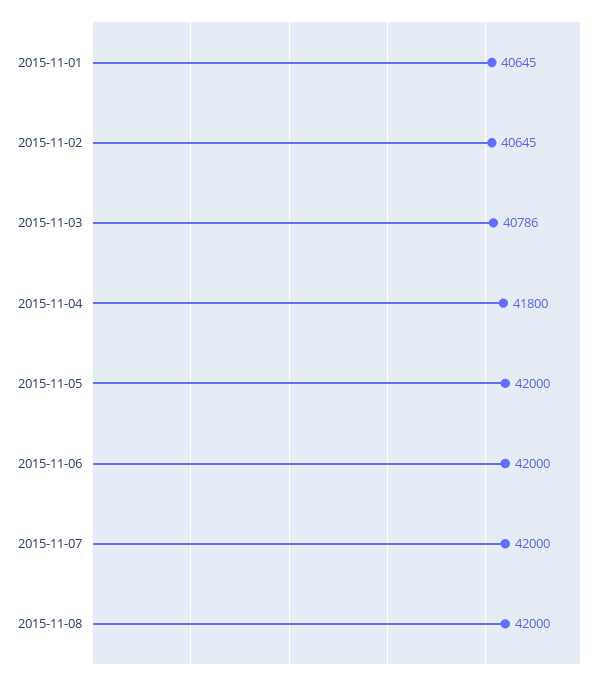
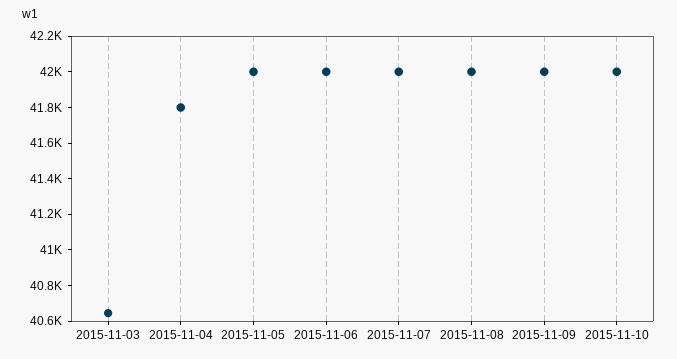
2015-11-01: 40645 -> none
2015-11-02: 40645 -> none
2015-11-03: 40786 -> 40650
2015-11-09: none -> 42000
2015-11-10: none -> 42000

